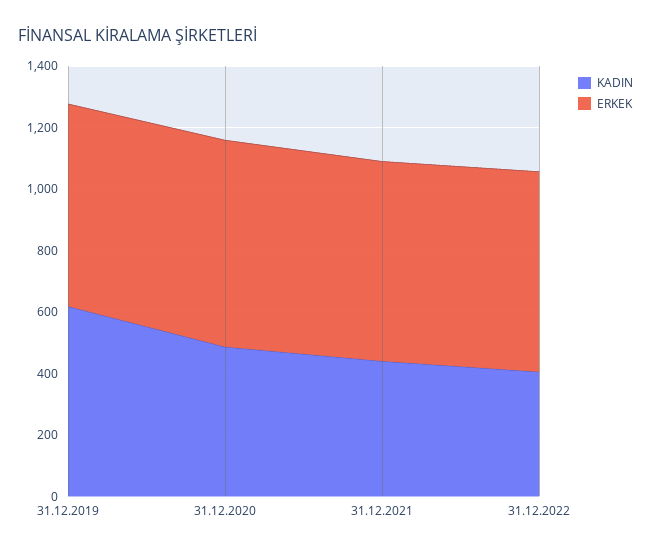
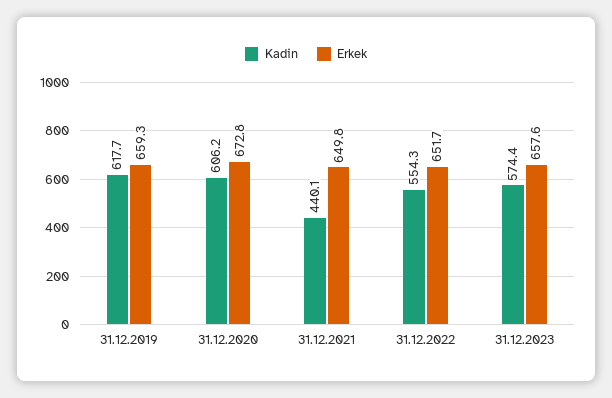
KADIN, 31.12.2020: 500 -> 606.2
KADIN, 31.12.2022: 400 -> 554.3
KADIN, 31.12.2023: none -> 574.4
ERKEK, 31.12.2023: none -> 657.6

